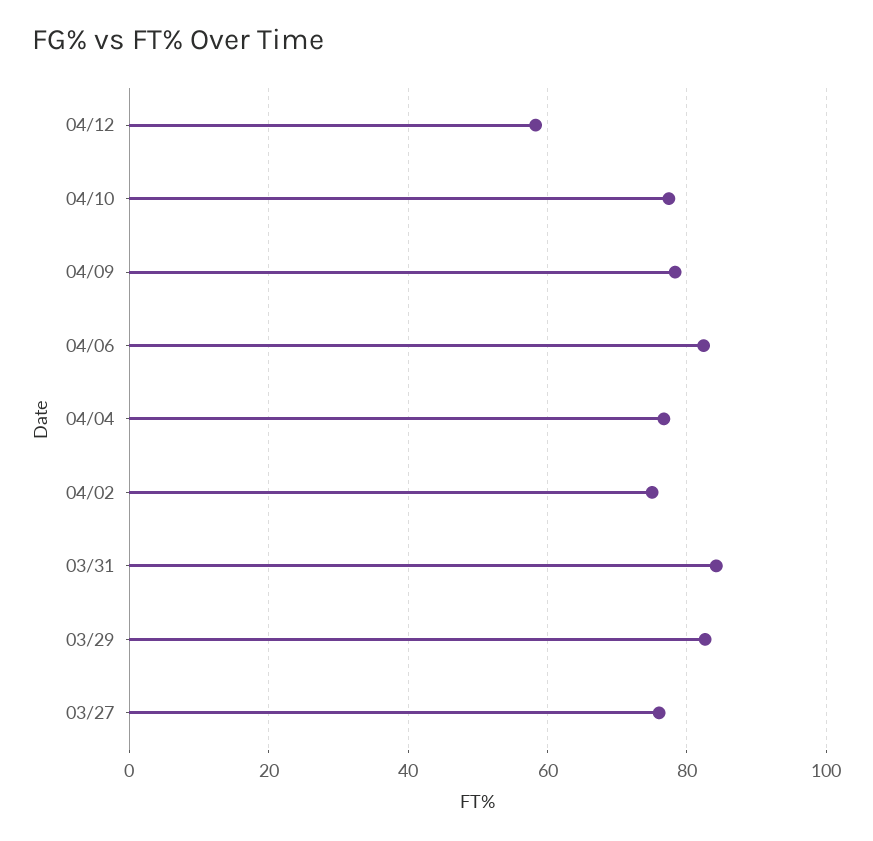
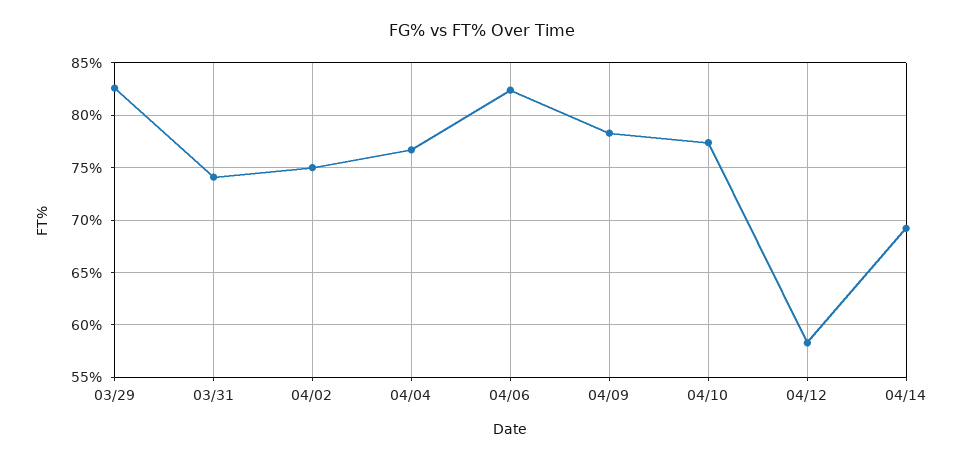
03/31: 84 -> 74
03/27: 76 -> none
04/14: none -> 69

